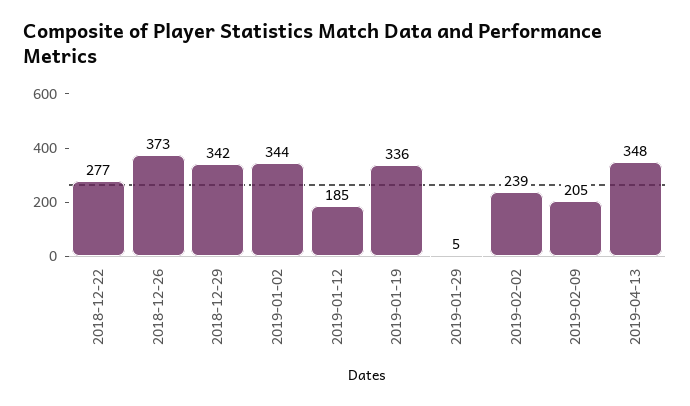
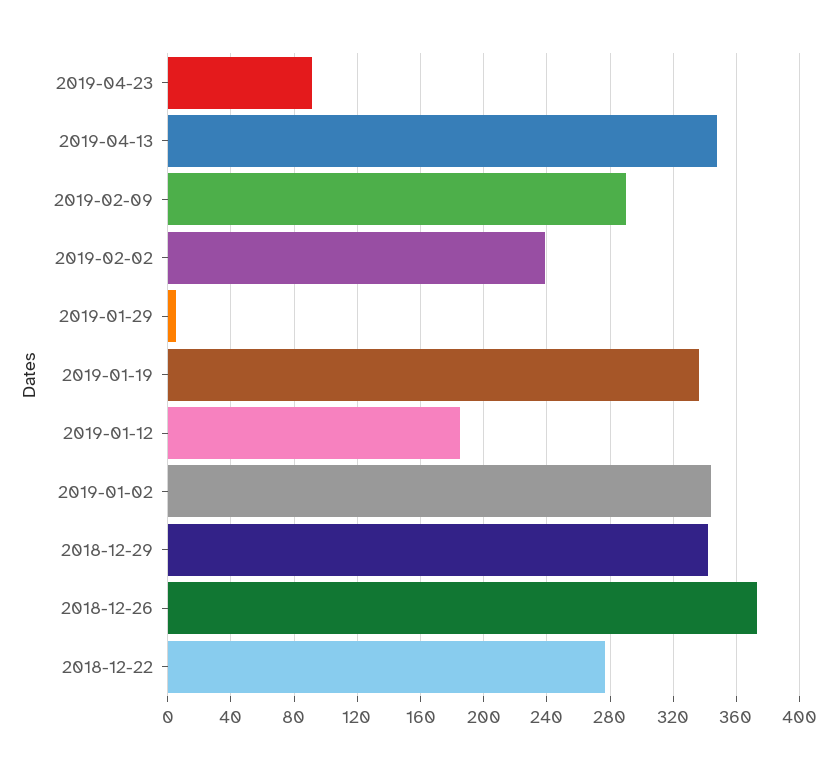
2019-02-09: 205 -> 290
2019-04-23: none -> 90

